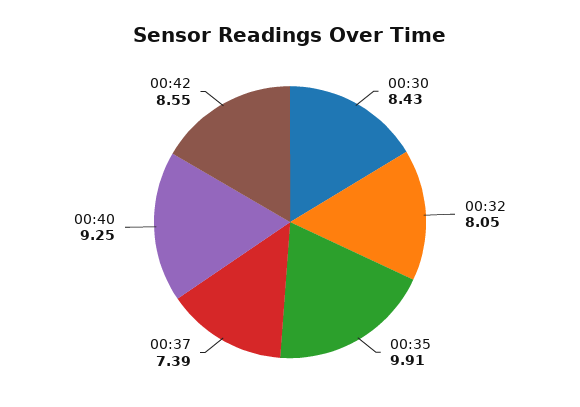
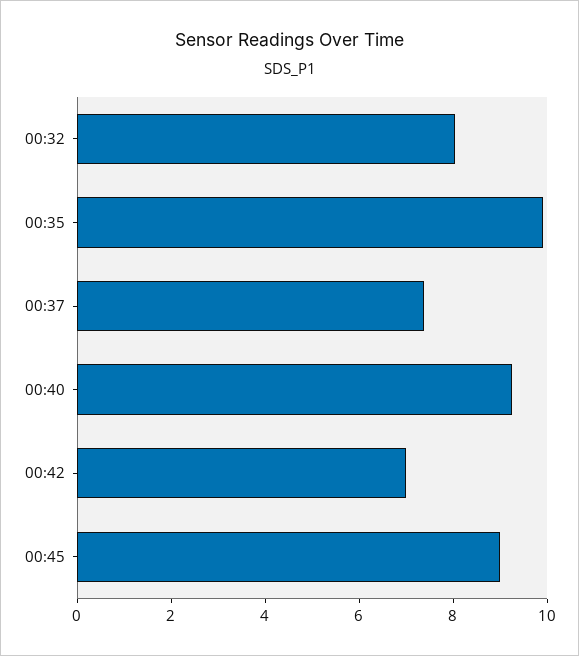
00:30: 8.43 -> none
00:42: 8.55 -> 7
00:45: none -> 9

